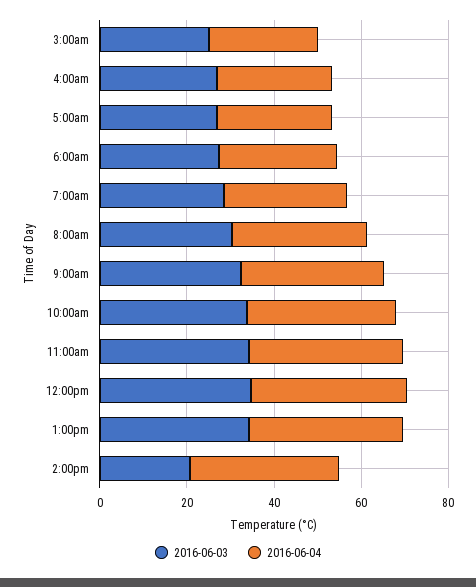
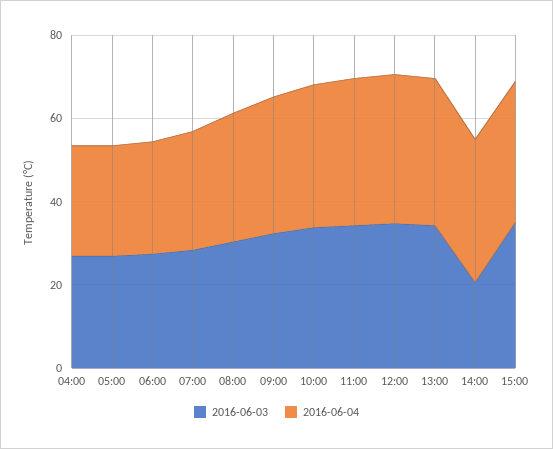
2016-06-03, 3:00am: 25 -> none
2016-06-04, 3:00am: 25 -> none
2016-06-03, 15:00: none -> 35
2016-06-04, 15:00: none -> 35

